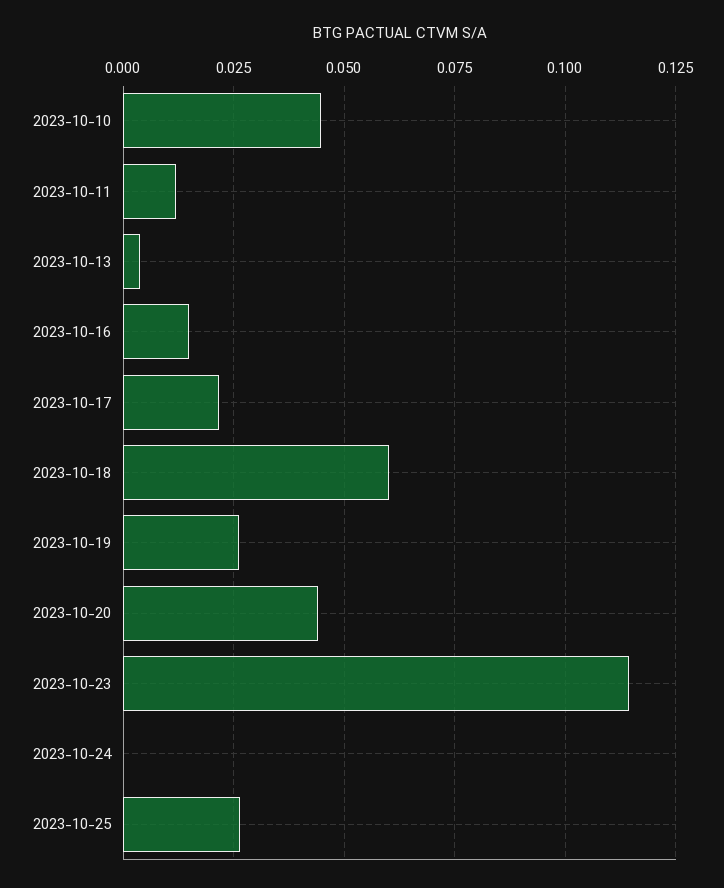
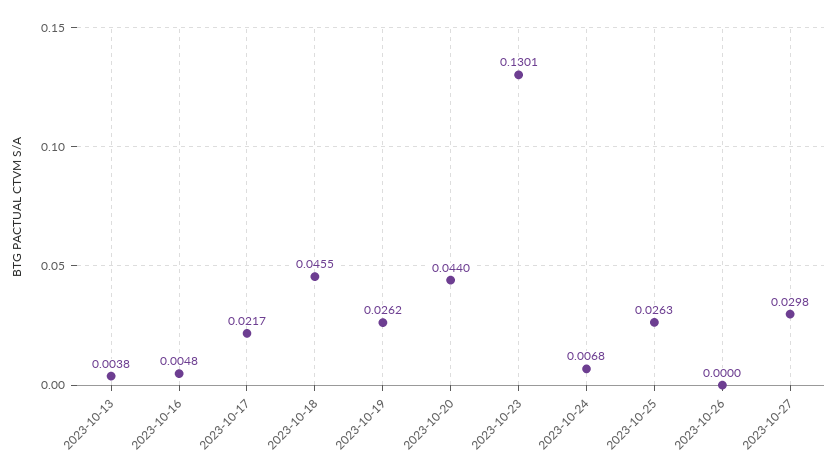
2023-10-10: 0.045 -> none
2023-10-11: 0.0125 -> none
2023-10-16: 0.015 -> 0.0048
2023-10-18: 0.06 -> 0.0455
2023-10-23: 0.115 -> 0.1301
2023-10-24: 0 -> 0.0068
2023-10-26: none -> 0
2023-10-27: none -> 0.0298

